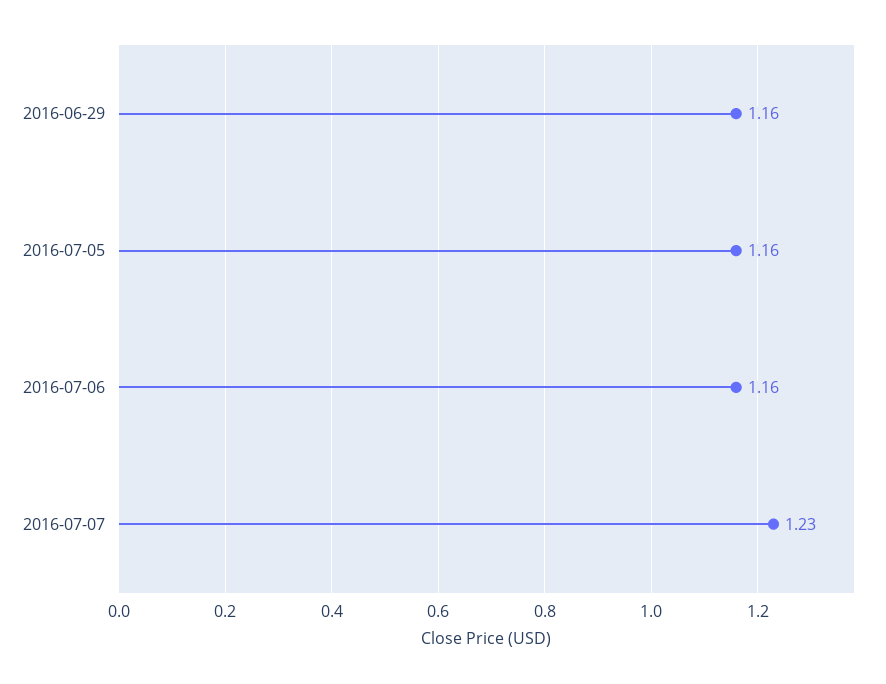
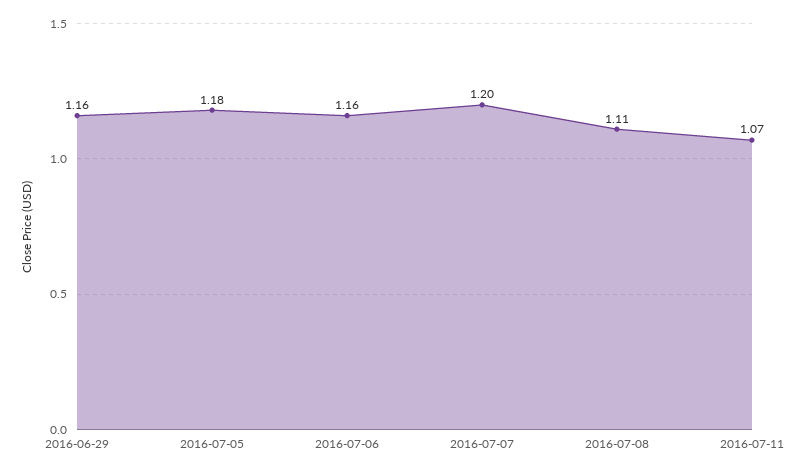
2016-07-05: 1.16 -> 1.18
2016-07-07: 1.23 -> 1.2
2016-07-08: none -> 1.11
2016-07-11: none -> 1.07

